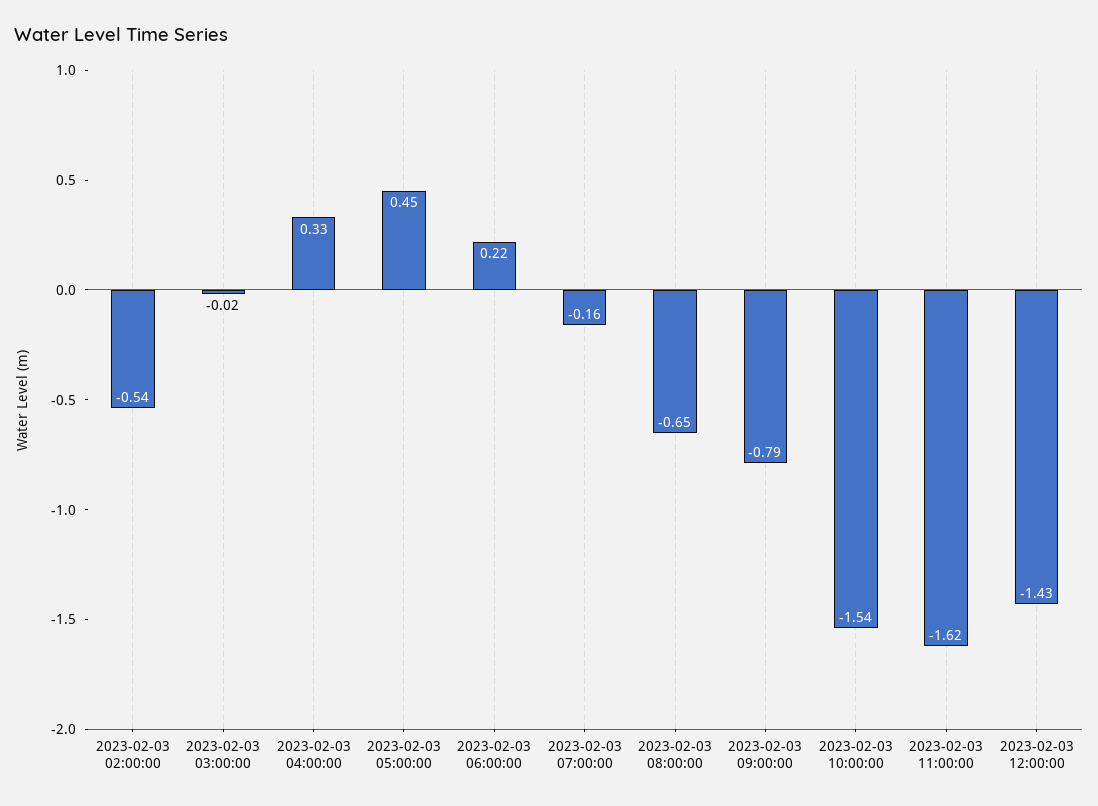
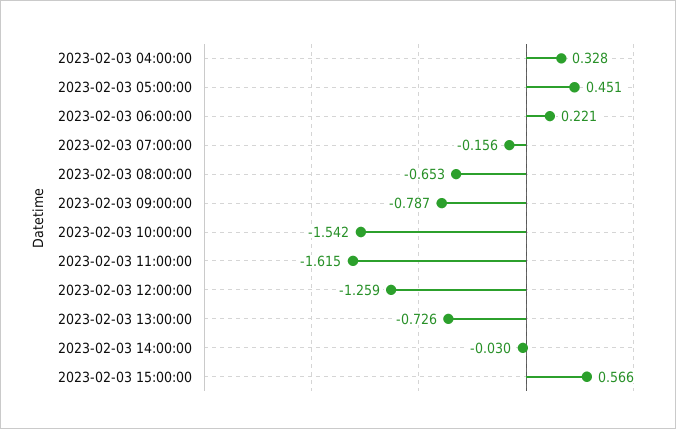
2023-02-03 02:00:00: -0.54 -> none
2023-02-03 03:00:00: -0.02 -> none
2023-02-03 12:00:00: -1.43 -> -1.259
2023-02-03 13:00:00: none -> -0.726
2023-02-03 14:00:00: none -> -0.03
2023-02-03 15:00:00: none -> 0.566

